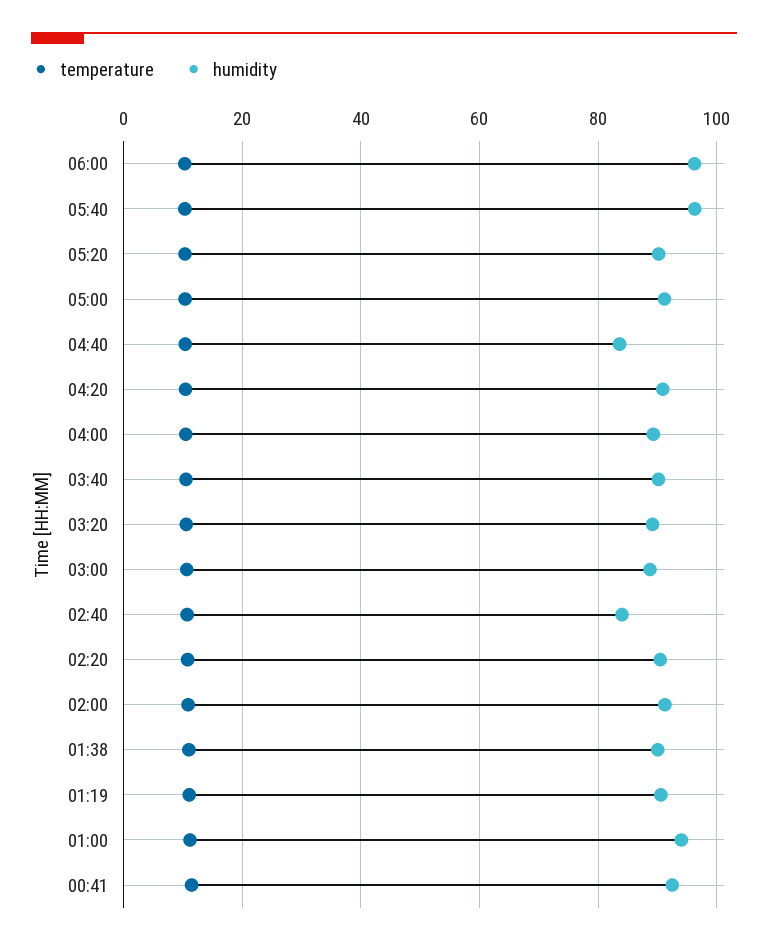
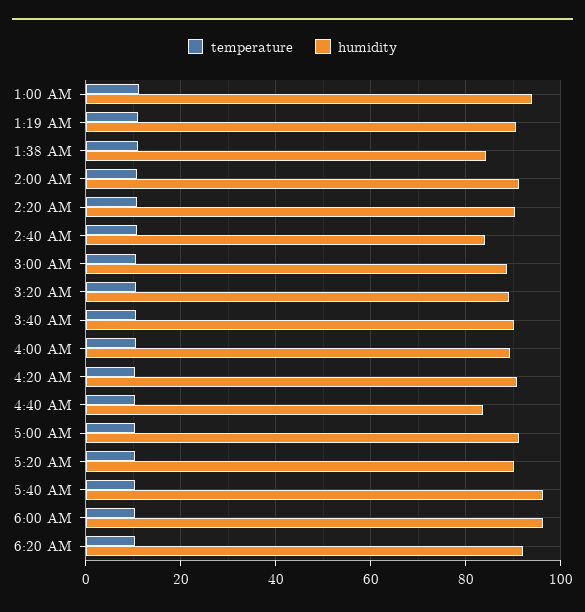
humidity, 01:38: 90 -> 84
temperature, 00:41: 12 -> none
humidity, 00:41: 92 -> none
temperature, 6:20 AM: none -> 10
humidity, 6:20 AM: none -> 92

